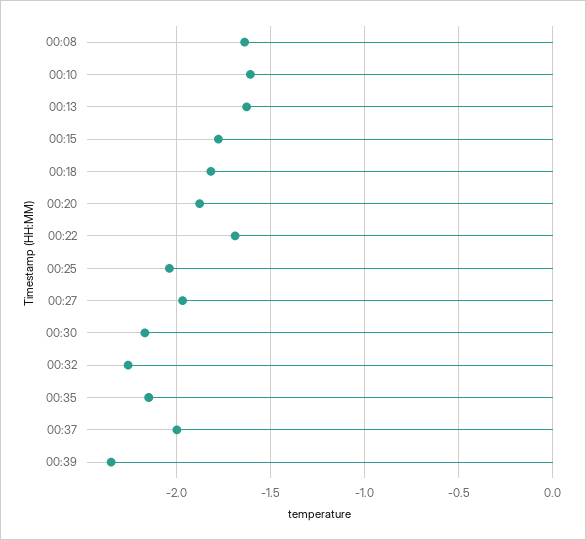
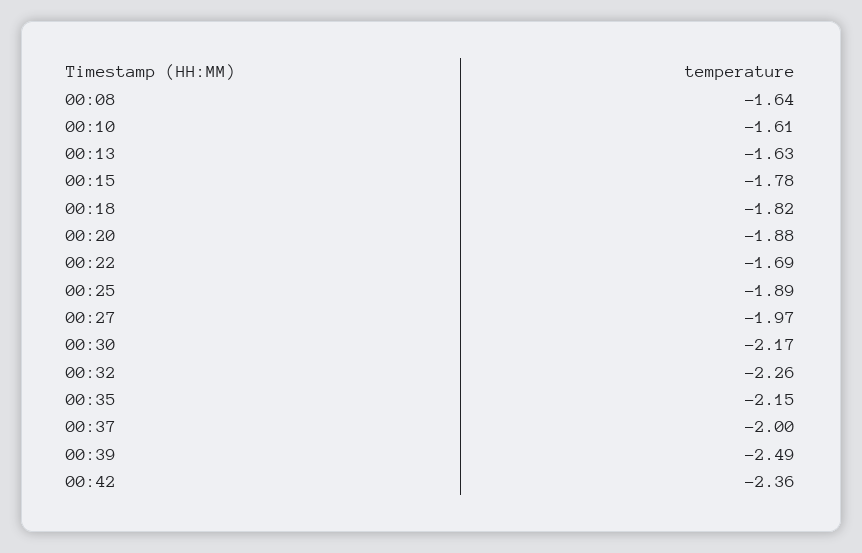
00:25: -2.05 -> -1.89
00:39: -2.35 -> -2.49
00:42: none -> -2.36

